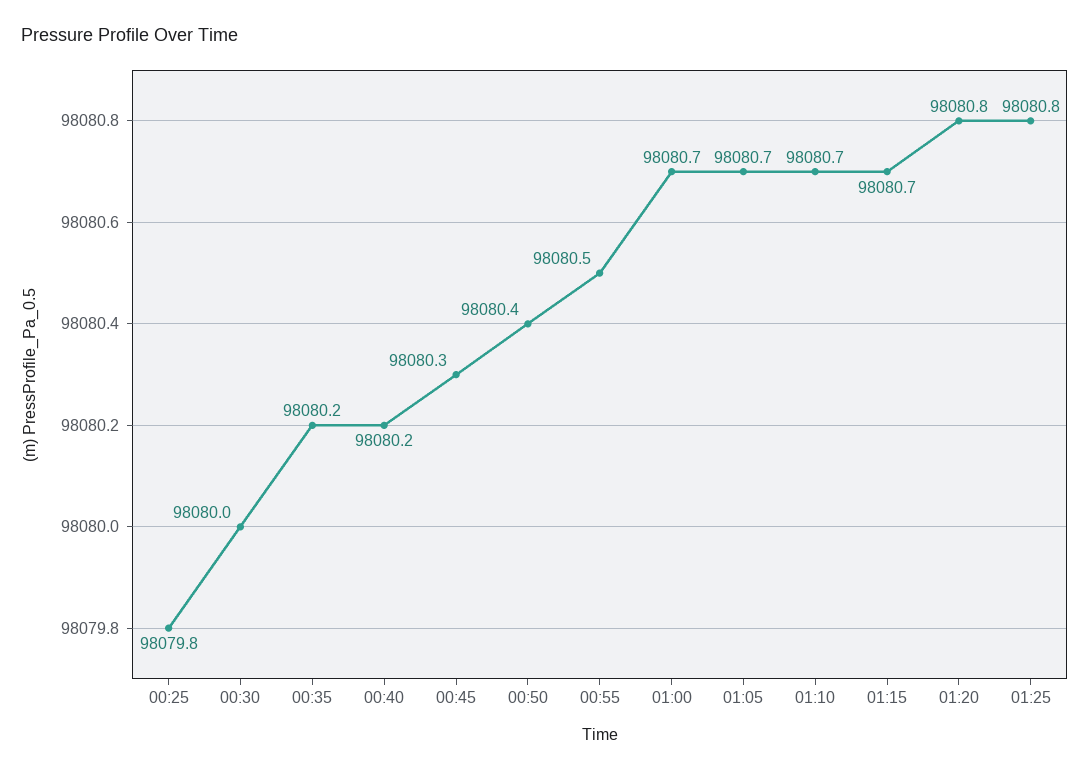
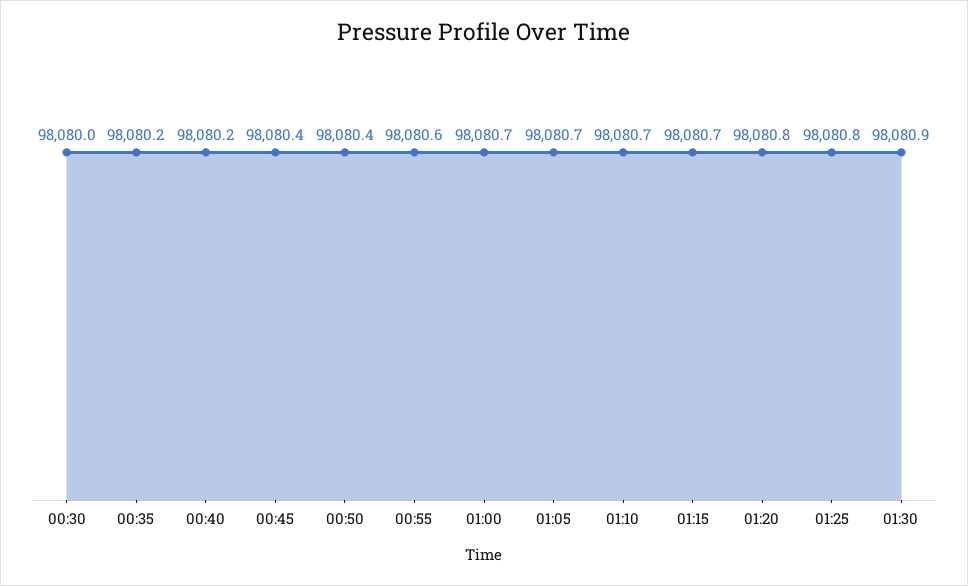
00:25: 98079.8 -> none
00:45: 98080.3 -> 98080.4
00:55: 98080.5 -> 98080.6
01:30: none -> 98080.9

